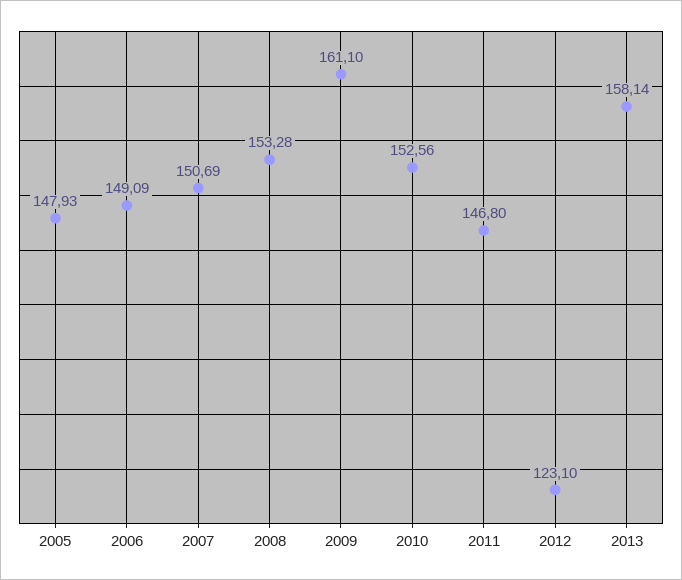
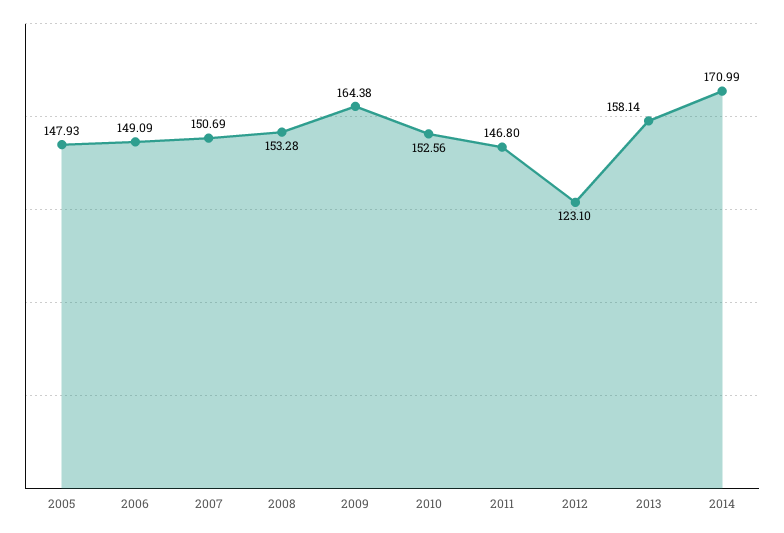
2009: 161.1 -> 164.38
2014: none -> 170.99

